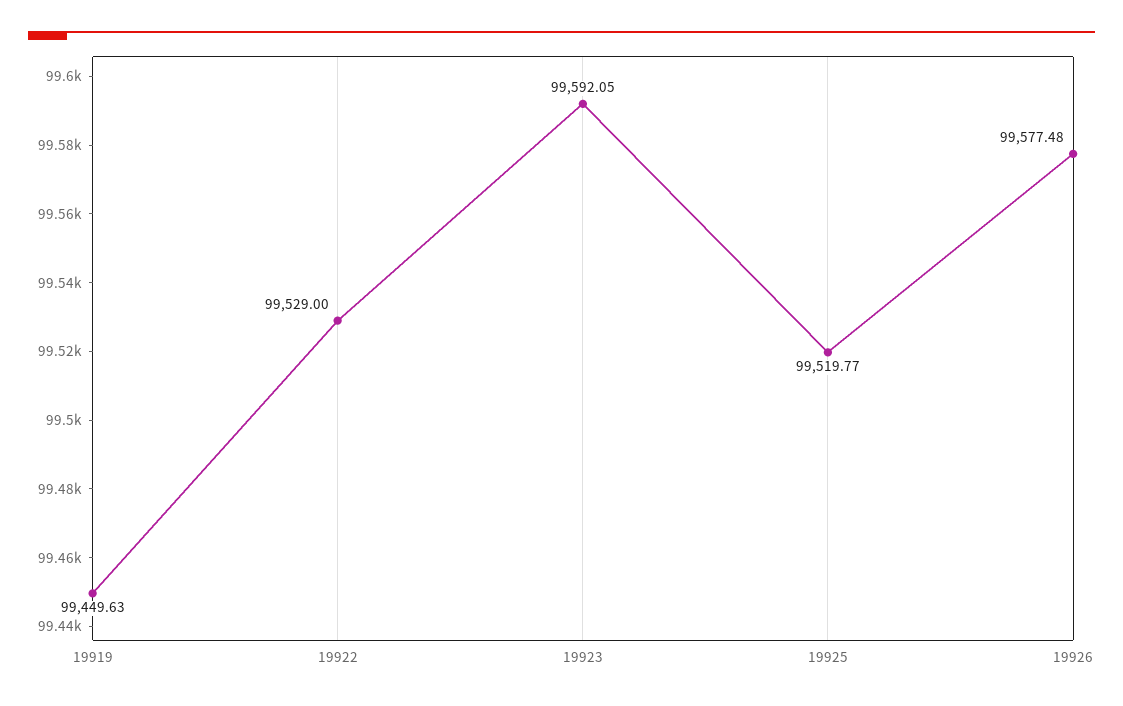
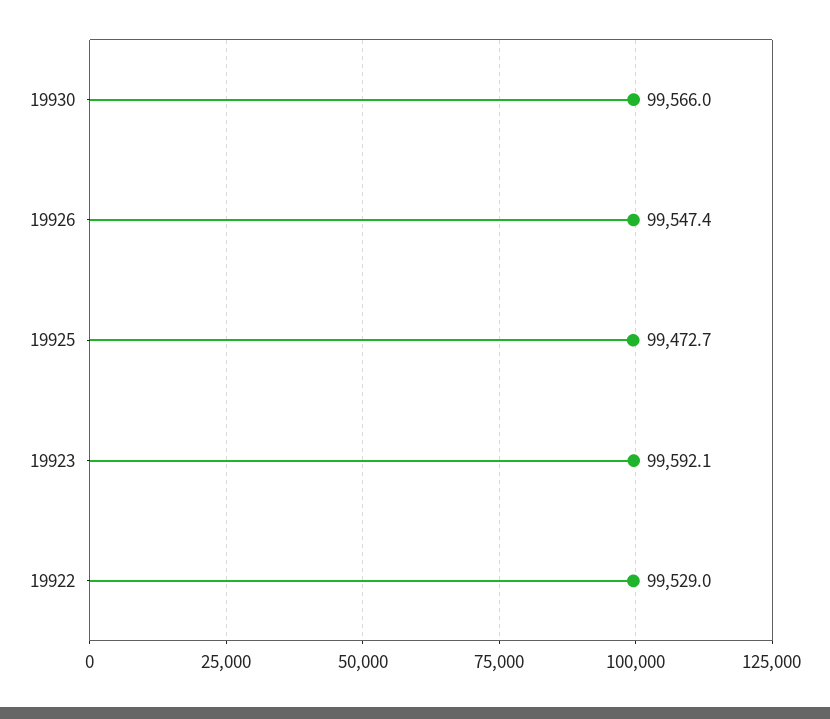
19919: 99449.63 -> none
19925: 99519.77 -> 99472.7
19926: 99577.48 -> 99547.4
19930: none -> 99566

